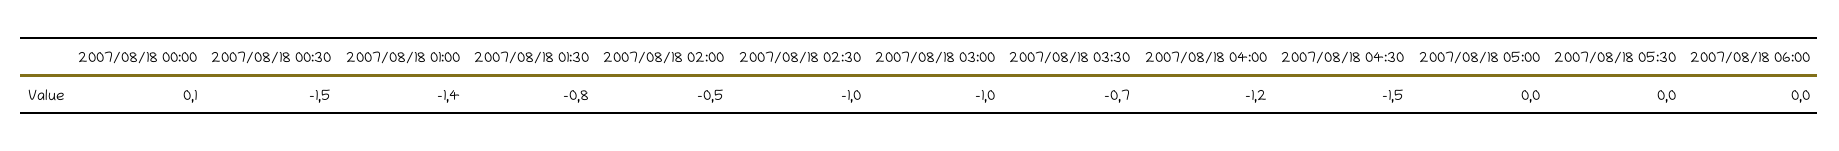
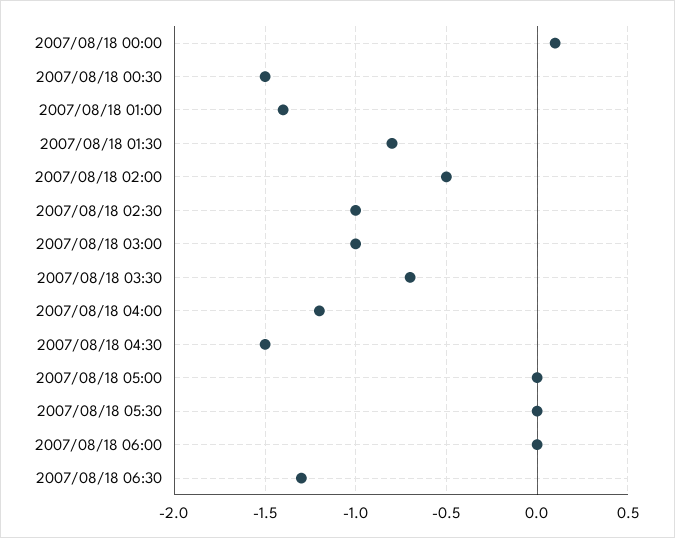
2007/08/18 06:30: none -> -1.3

